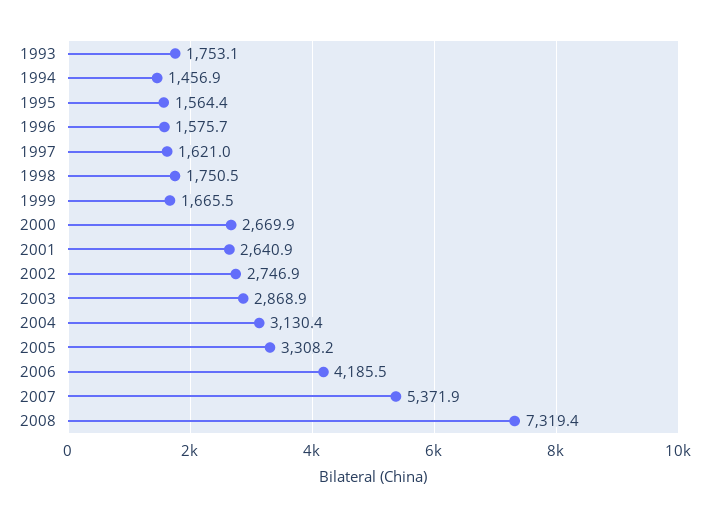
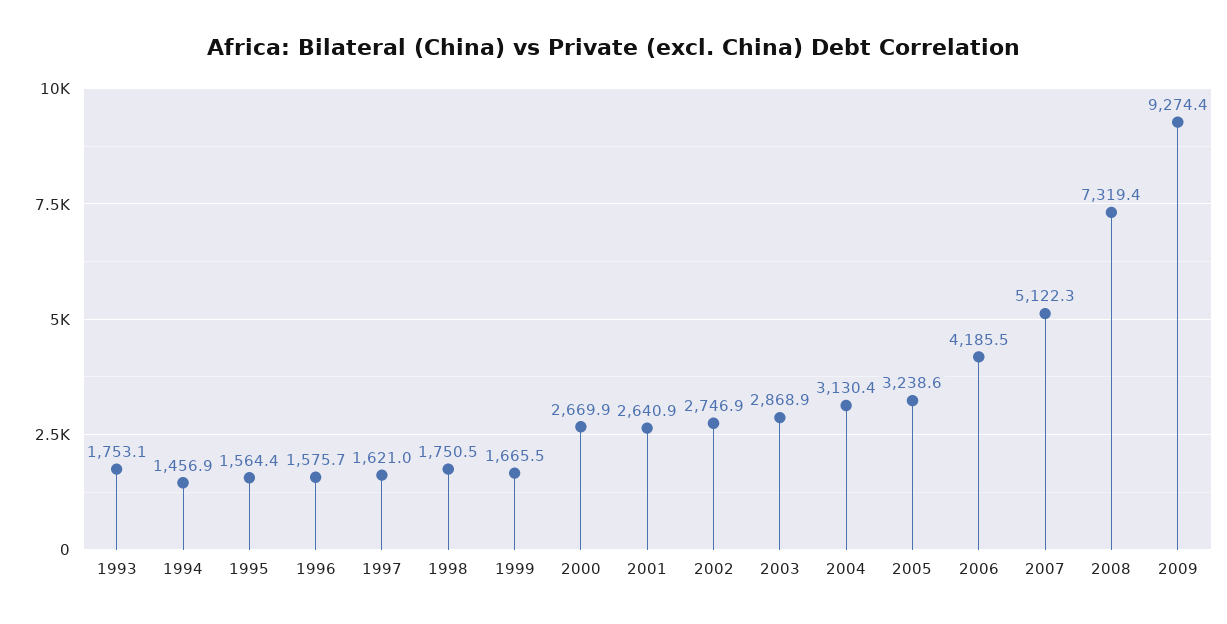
2005: 3308.2 -> 3238.6
2007: 5371.9 -> 5122.3
2009: none -> 9274.4

